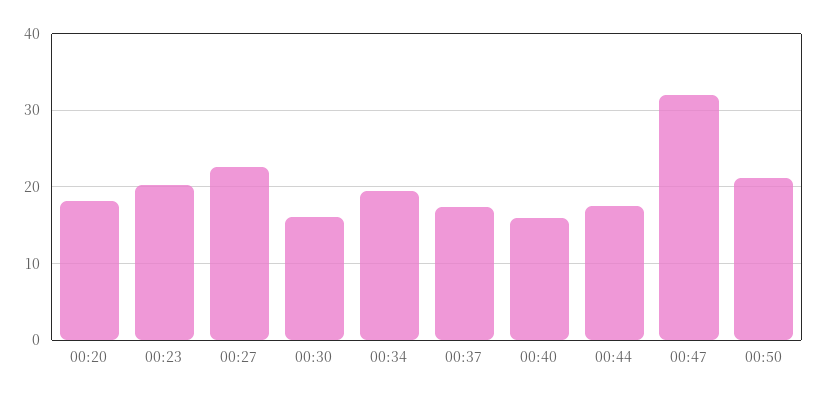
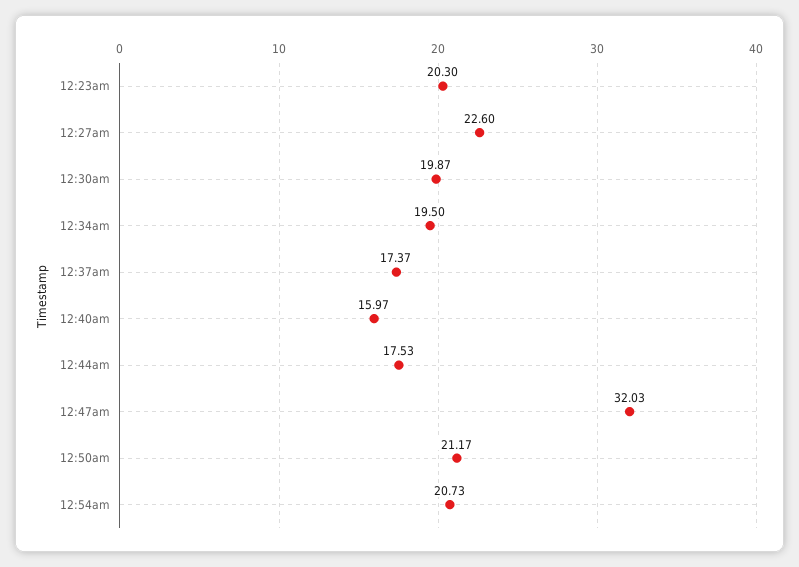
00:20: 18 -> none
00:30: 16 -> 19.87
12:54am: none -> 20.73

